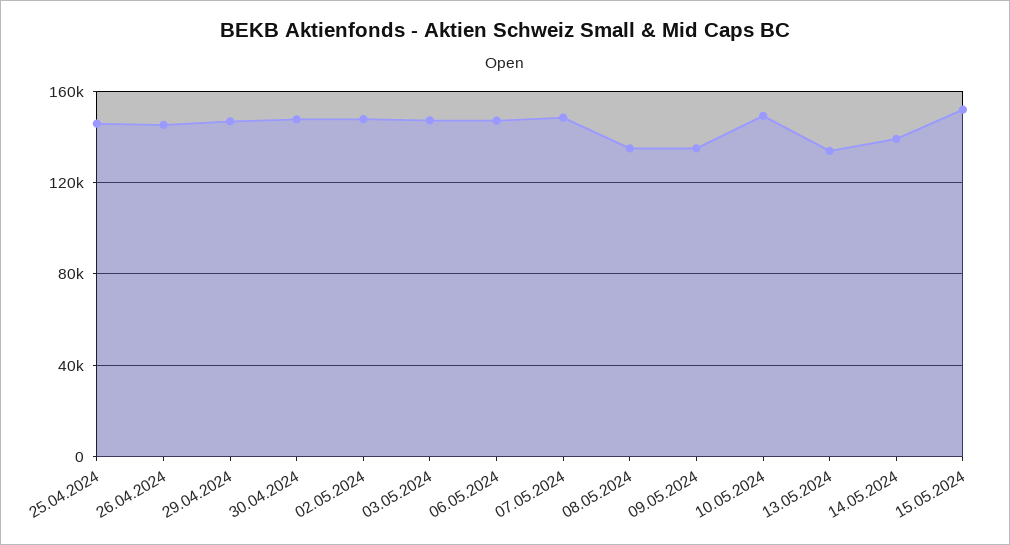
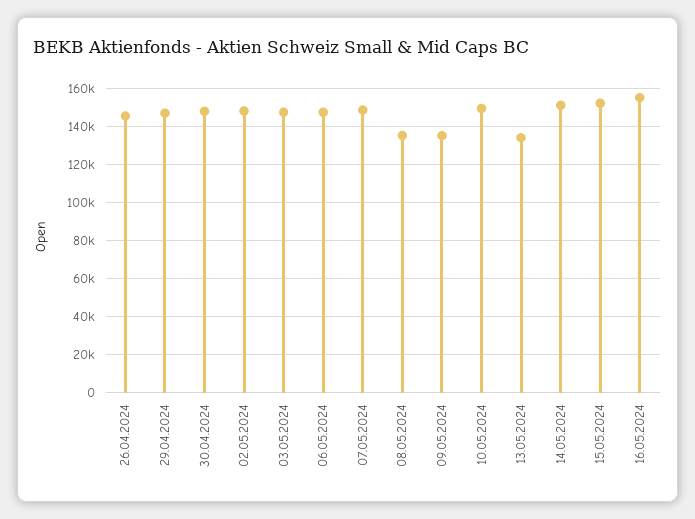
25.04.2024: 145000 -> none
14.05.2024: 140000 -> 150000
16.05.2024: none -> 155000

